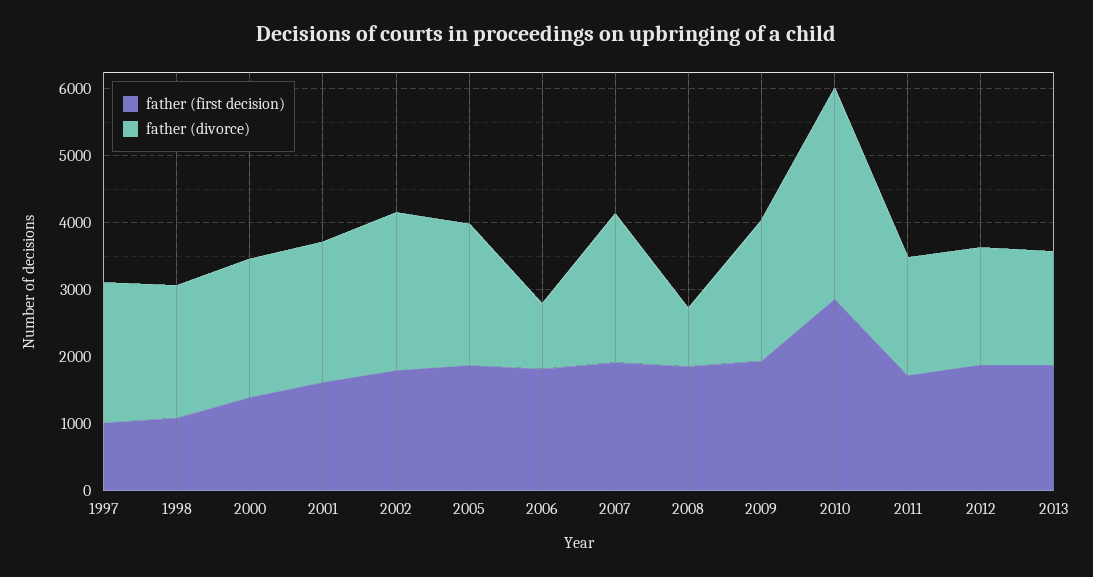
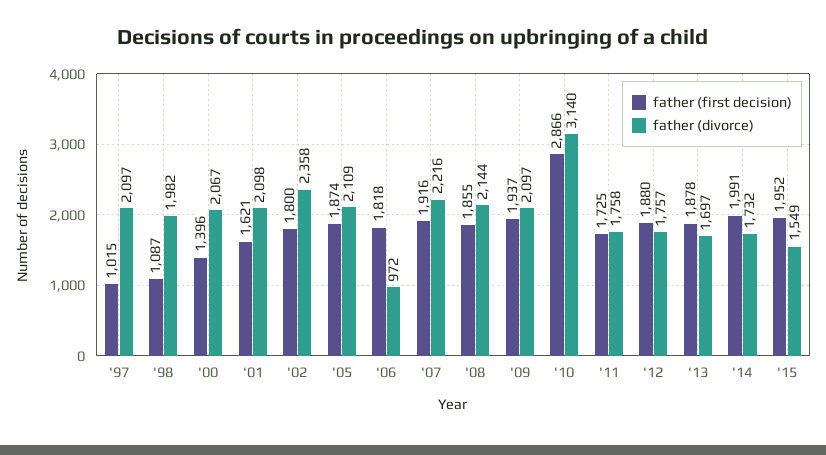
father (divorce), 2008: 800 -> 2144
father (first decision), '14: none -> 1991
father (divorce), '14: none -> 1732
father (first decision), '15: none -> 1952
father (divorce), '15: none -> 1549

